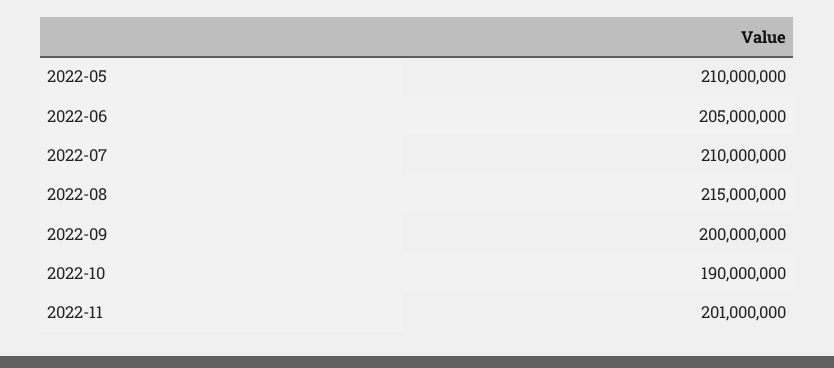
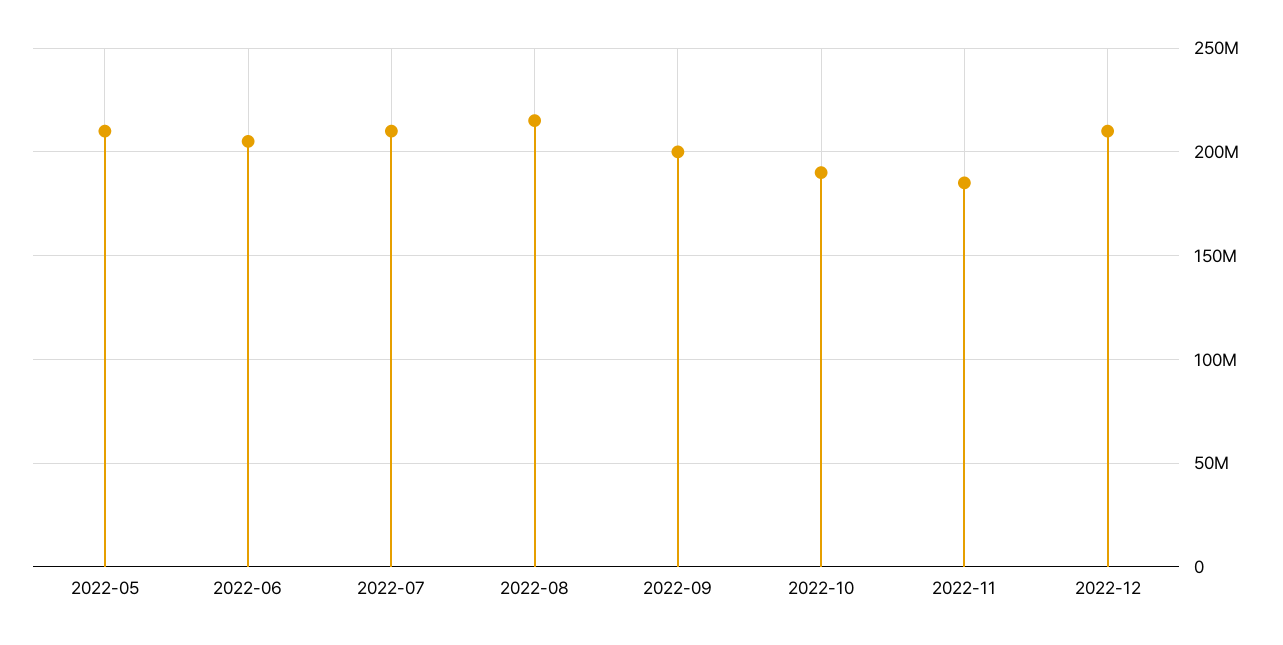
2022-11: 201000000 -> 185000000
2022-12: none -> 210000000

